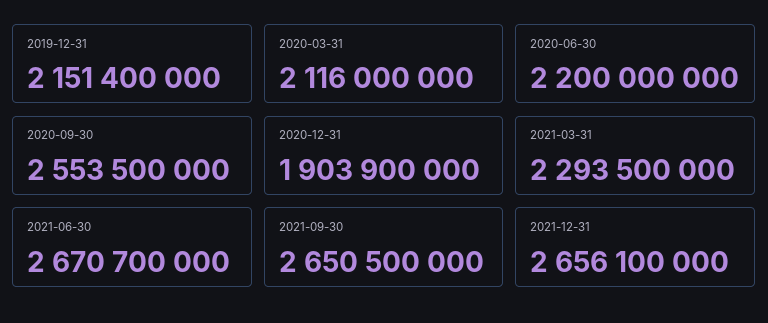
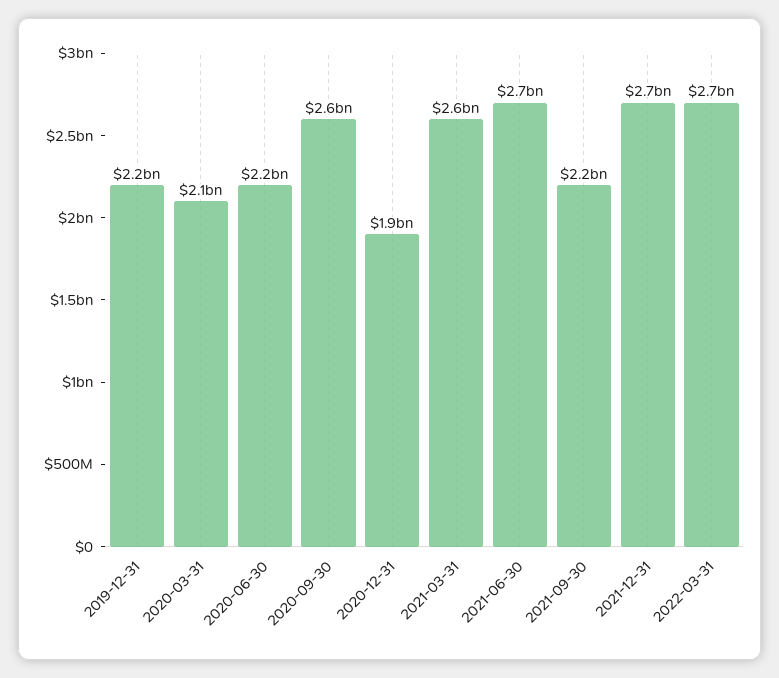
2021-03-31: 2293500000 -> 2600000000
2021-09-30: 2650500000 -> 2200000000
2022-03-31: none -> 2700000000

